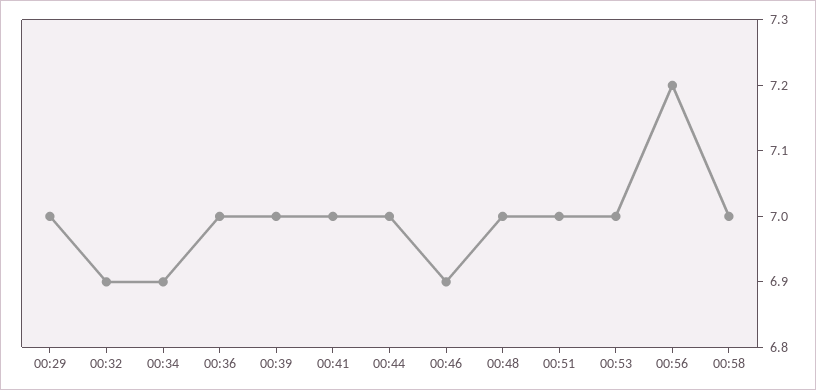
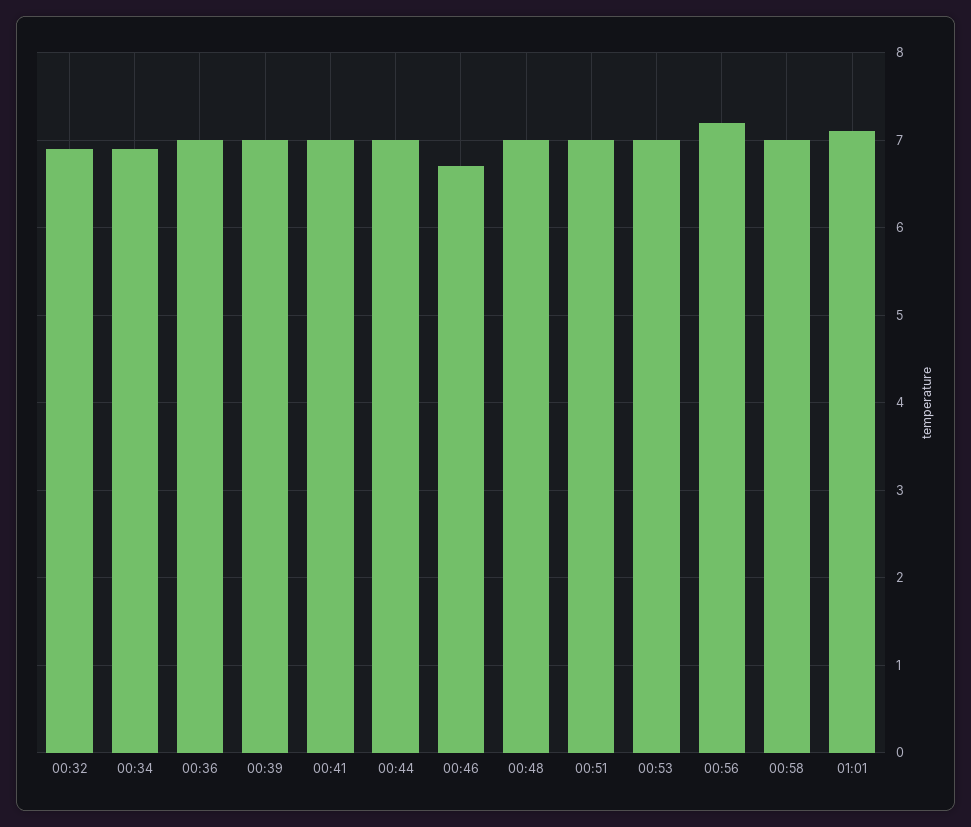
00:29: 7 -> none
00:46: 6.9 -> 6.7
01:01: none -> 7.1

